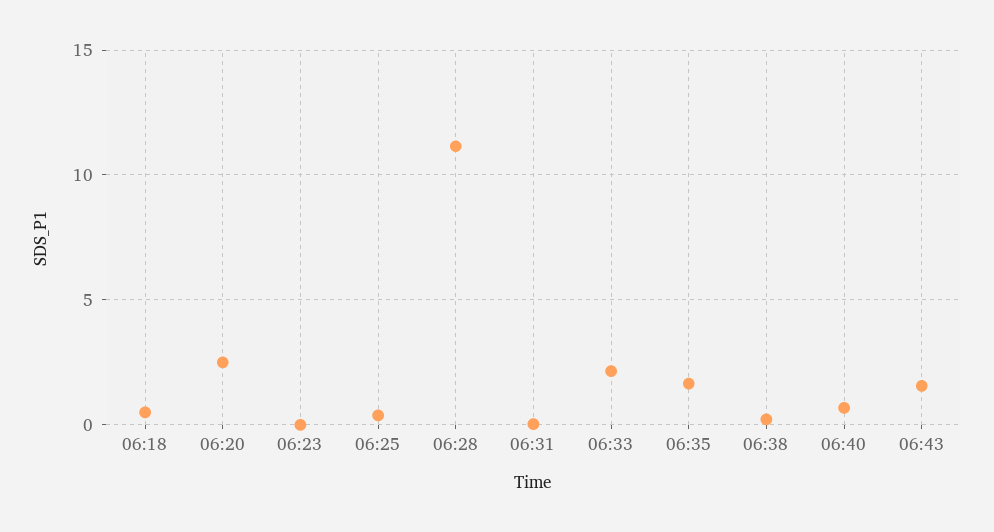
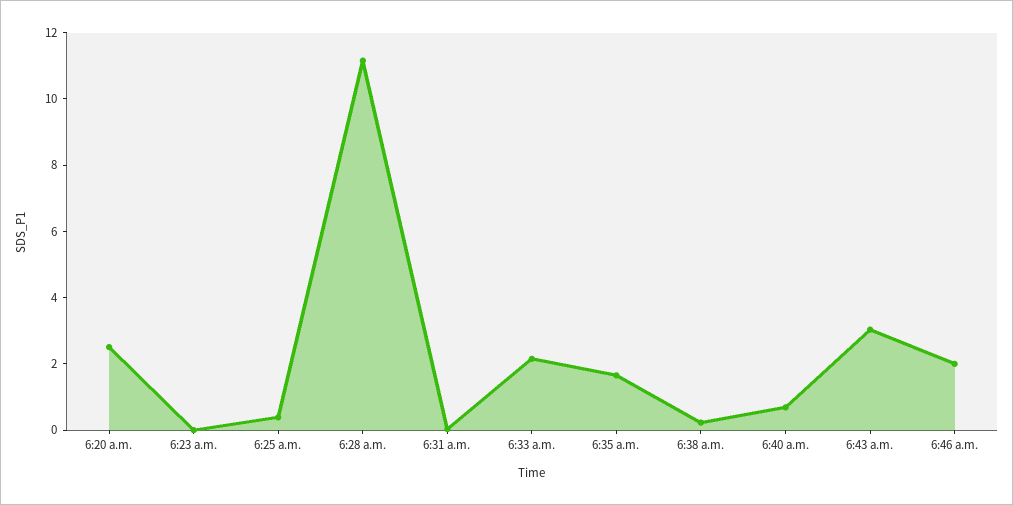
06:18: 0.5 -> none
06:43: 1.5 -> 3
6:46 a.m.: none -> 2

